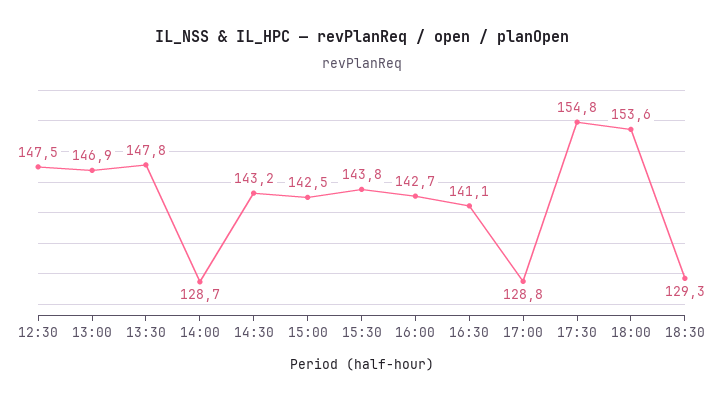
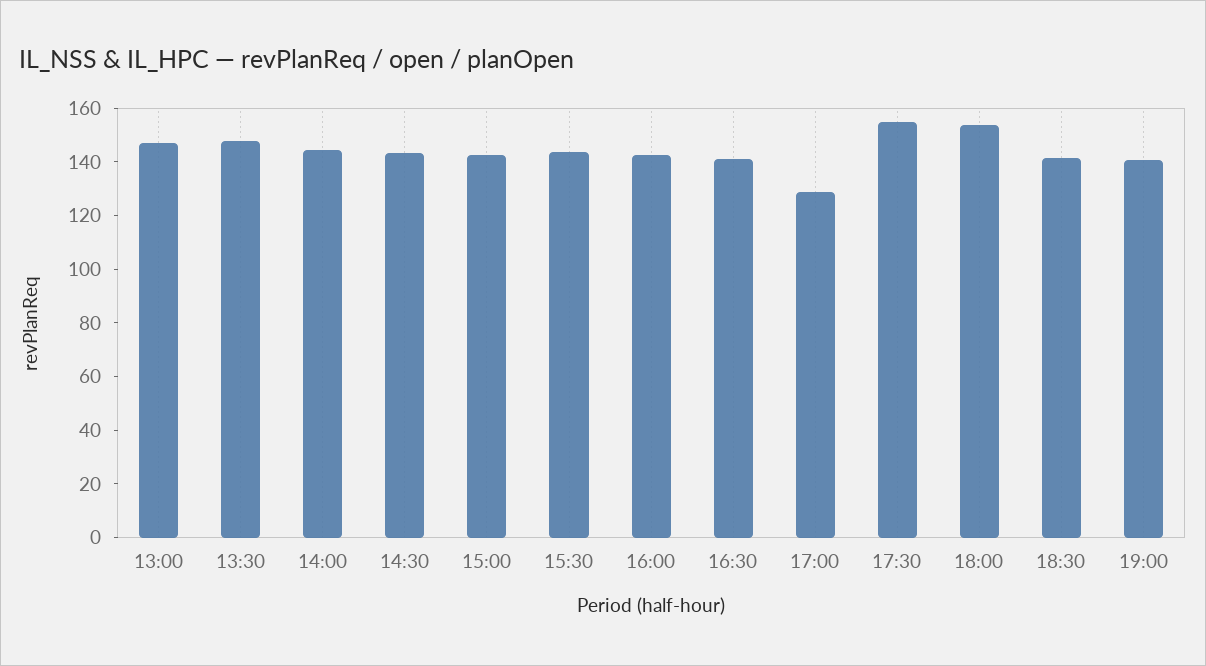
12:30: 147.5 -> none
14:00: 128.7 -> 145
18:30: 129.3 -> 140
19:00: none -> 140

